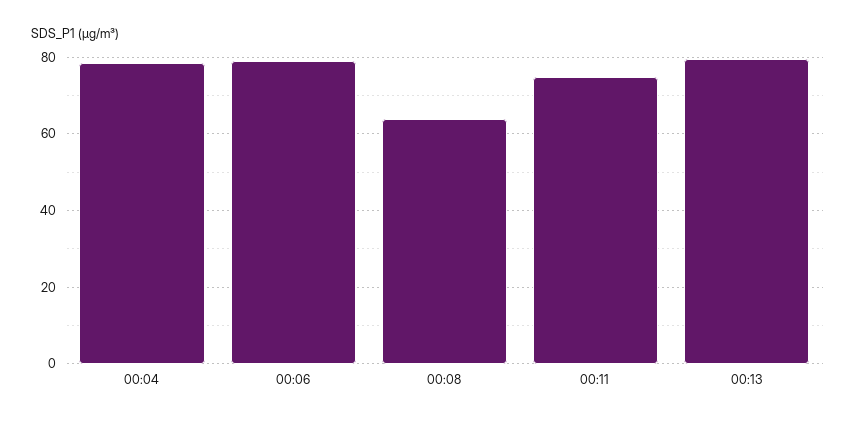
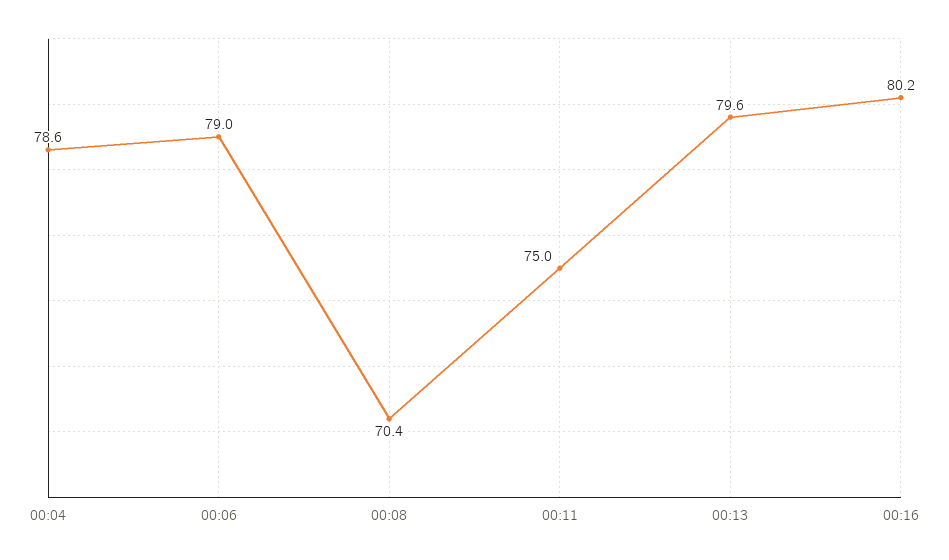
00:08: 64 -> 70.4
00:16: none -> 80.2

